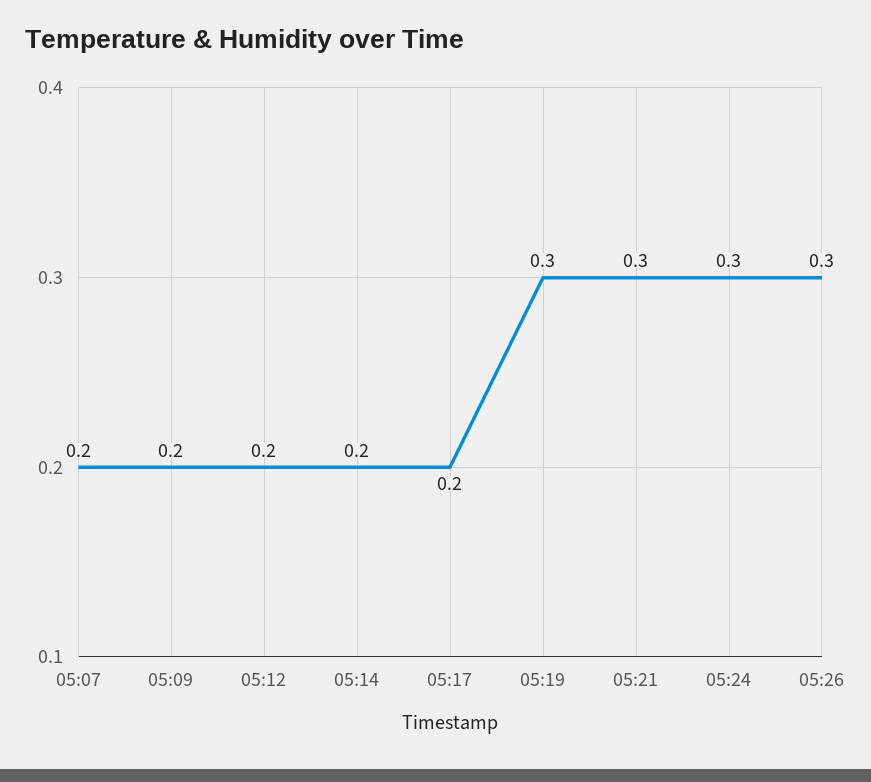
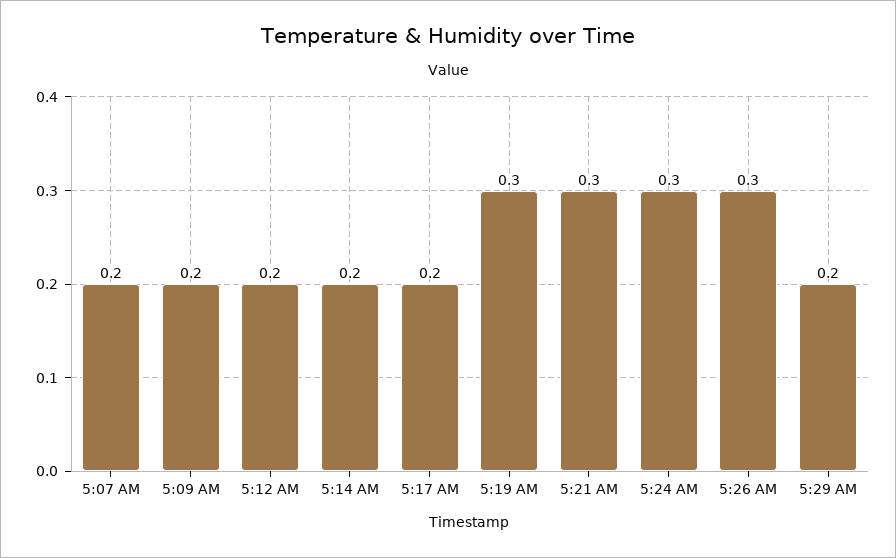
5:29 AM: none -> 0.2

